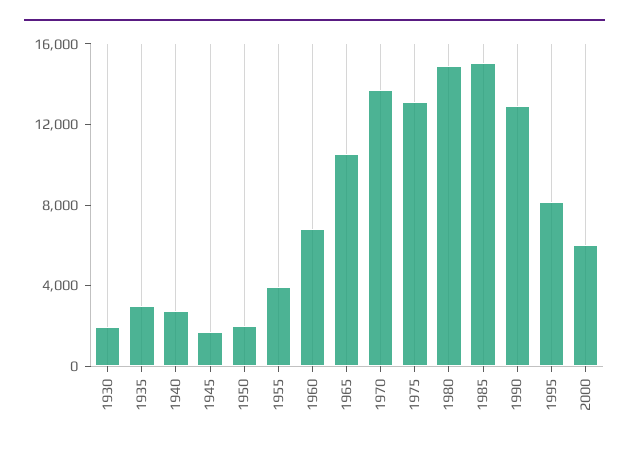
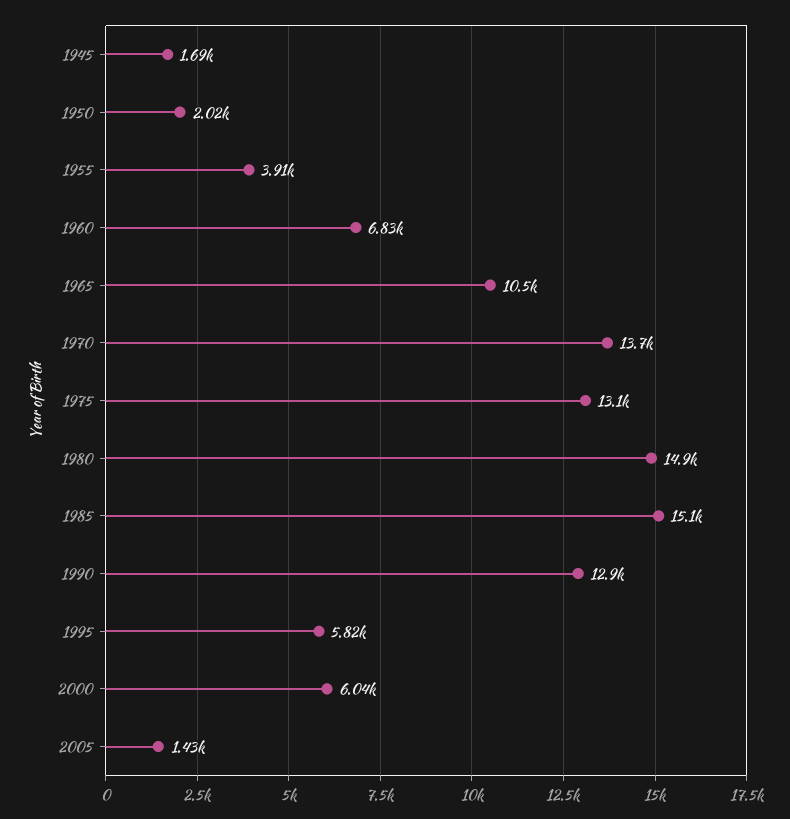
1930: 2000 -> none
1935: 3000 -> none
1940: 3000 -> none
1995: 8000 -> 5820
2005: none -> 1430

